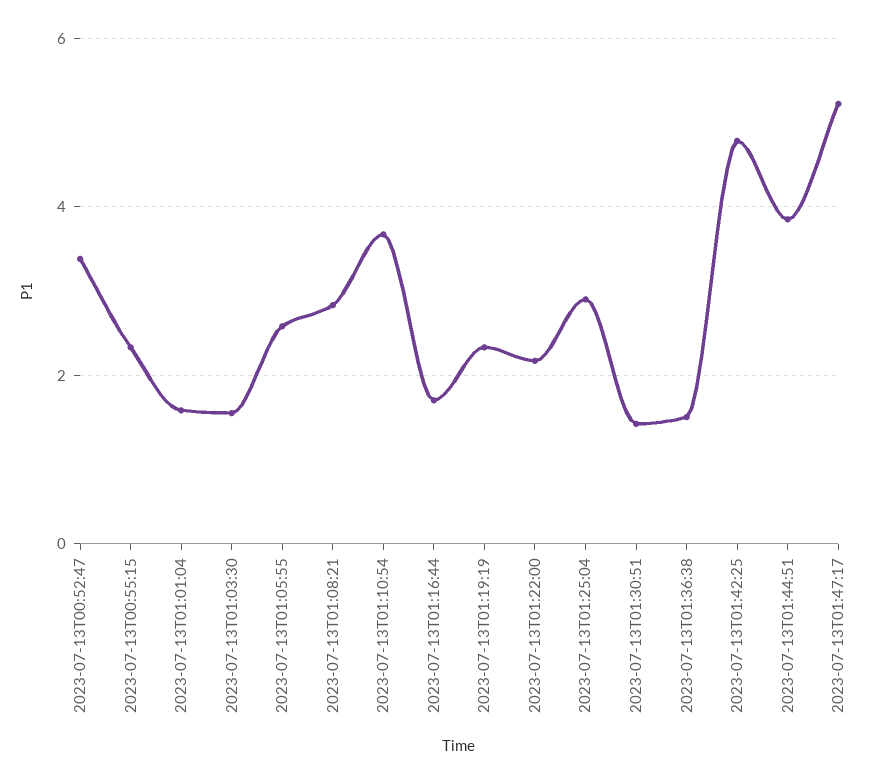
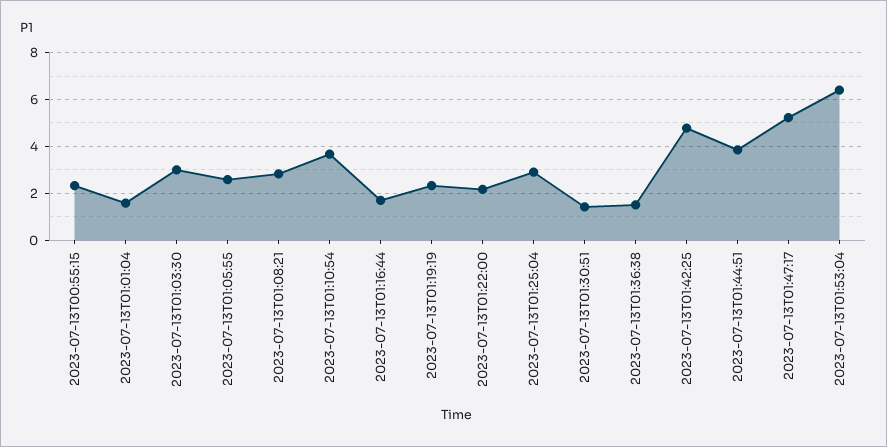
2023-07-13T00:52:47: 3.4 -> none
2023-07-13T01:03:30: 1.6 -> 3
2023-07-13T01:53:04: none -> 6.5

